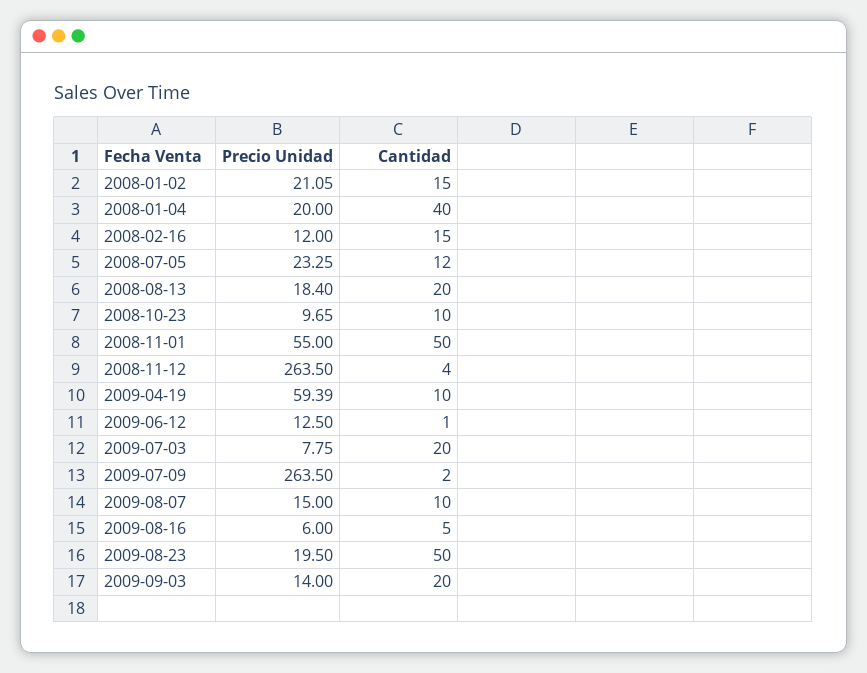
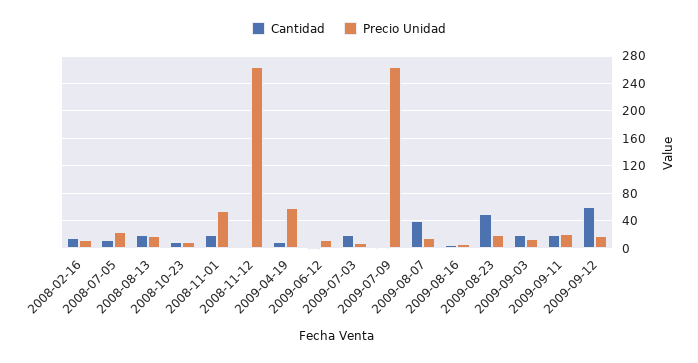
Precio Unidad, 2008-01-02: 21.05 -> none
Cantidad, 2008-01-02: 15 -> none
Precio Unidad, 2008-01-04: 20 -> none
Cantidad, 2008-01-04: 40 -> none
Cantidad, 2008-11-01: 50 -> 20
Cantidad, 2009-08-07: 10 -> 40
Cantidad, 2009-09-11: none -> 20
Precio Unidad, 2009-09-11: none -> 20
Cantidad, 2009-09-12: none -> 60
Precio Unidad, 2009-09-12: none -> 20

